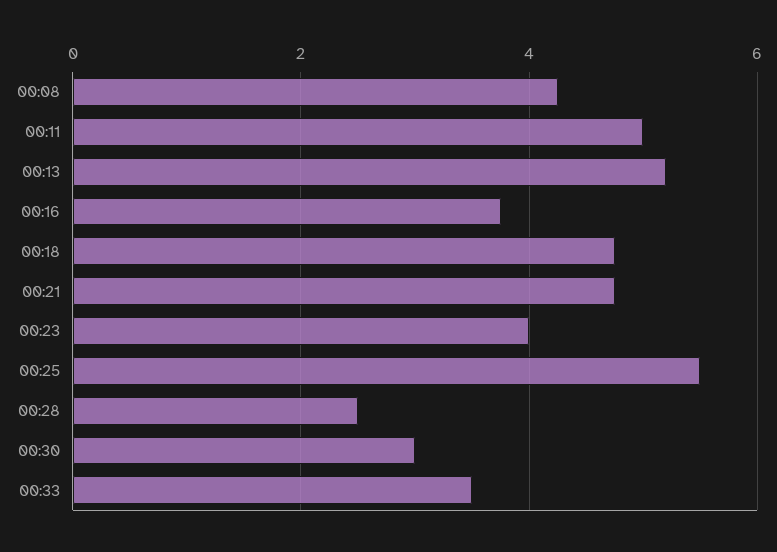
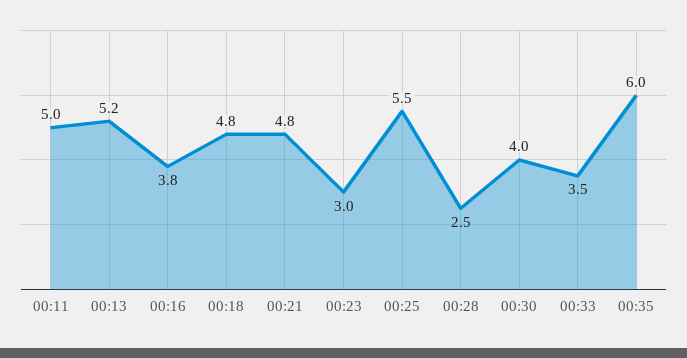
00:08: 4.2 -> none
00:23: 4 -> 3
00:30: 3 -> 4
00:35: none -> 6

